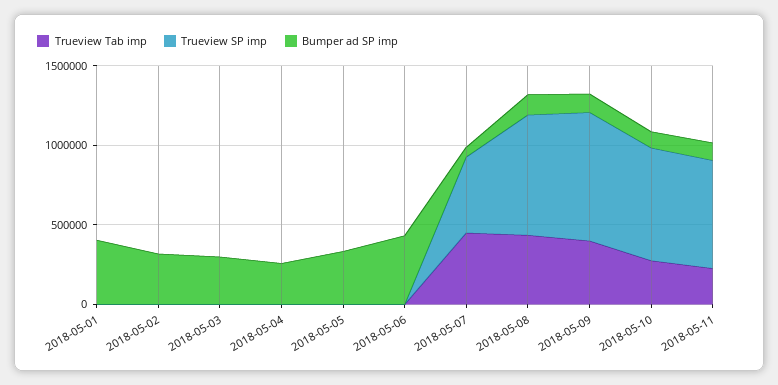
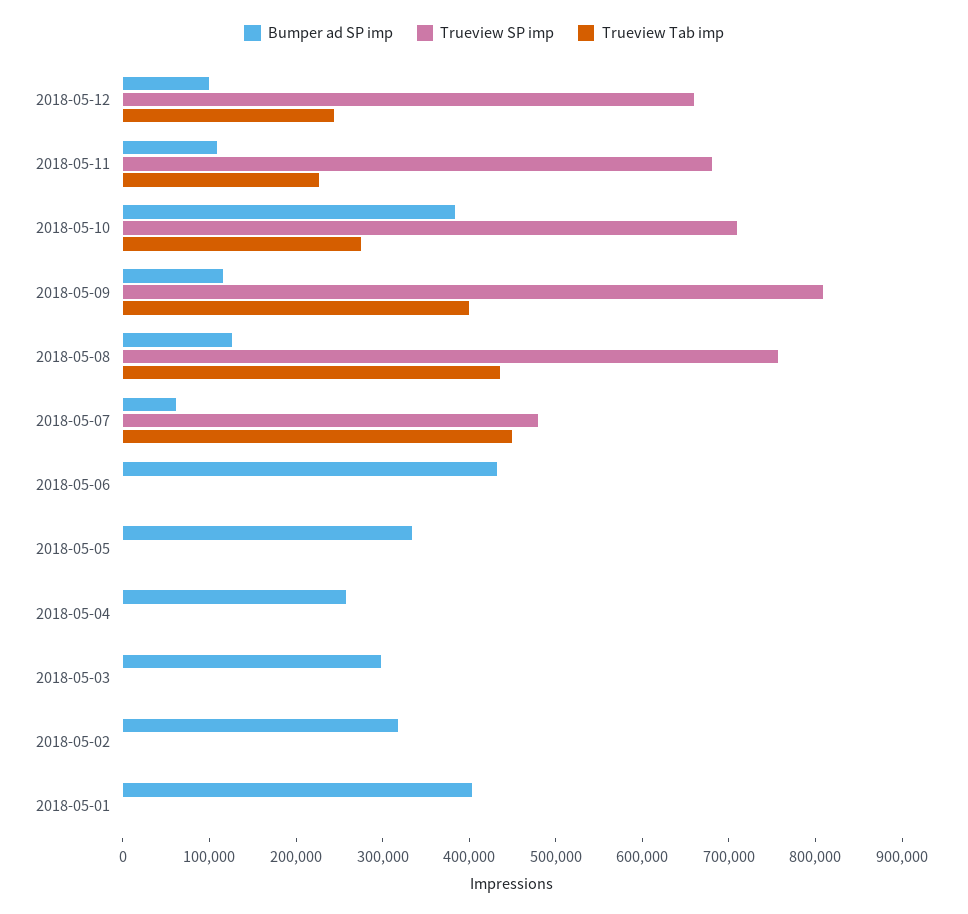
Bumper ad SP imp, 2018-05-10: 100000 -> 380000
Bumper ad SP imp, 2018-05-12: none -> 100000
Trueview SP imp, 2018-05-12: none -> 660000
Trueview Tab imp, 2018-05-12: none -> 240000

